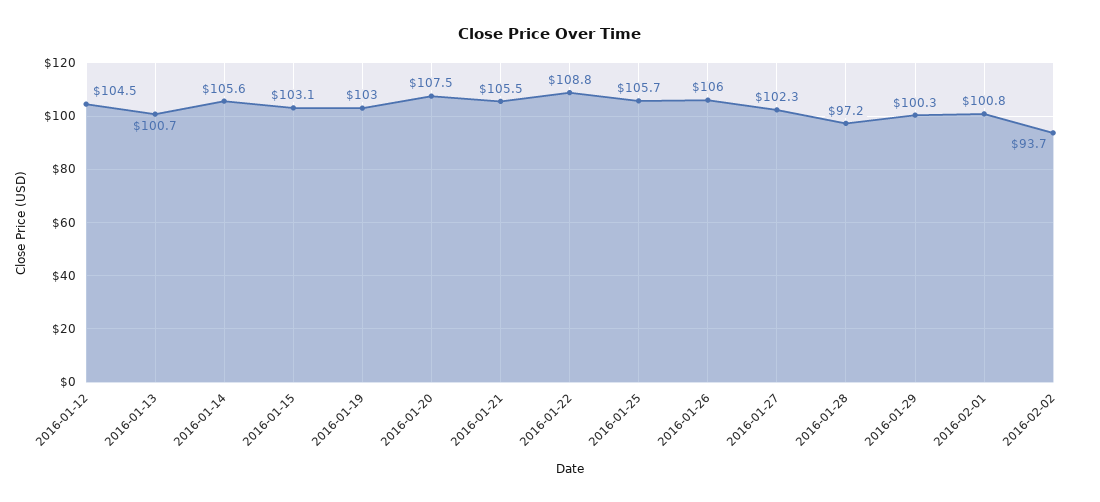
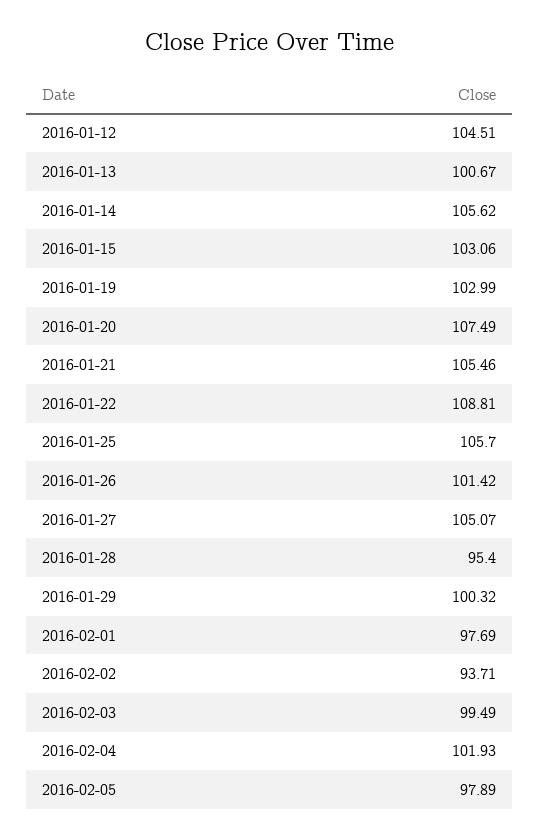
2016-01-26: 106 -> 101.42
2016-01-27: 102.3 -> 105.07
2016-01-28: 97.2 -> 95.4
2016-02-01: 100.8 -> 97.69
2016-02-03: none -> 99.49
2016-02-04: none -> 101.93
2016-02-05: none -> 97.89

